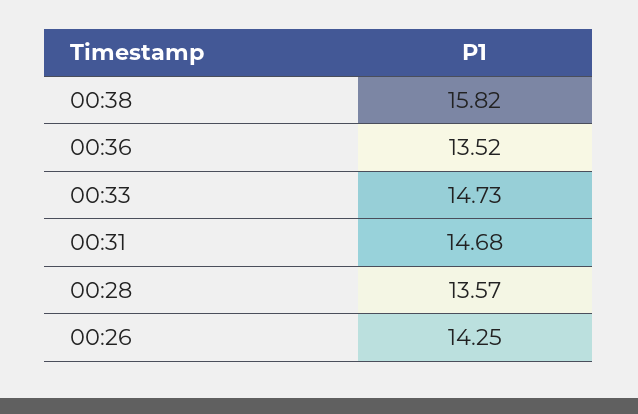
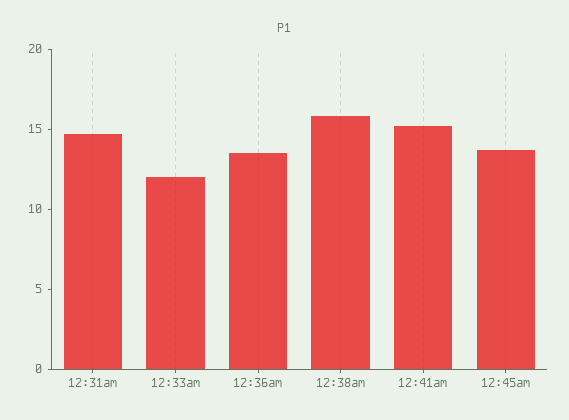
00:33: 14.73 -> 12
00:28: 13.57 -> none
00:26: 14.25 -> none
12:41am: none -> 15
12:45am: none -> 14

